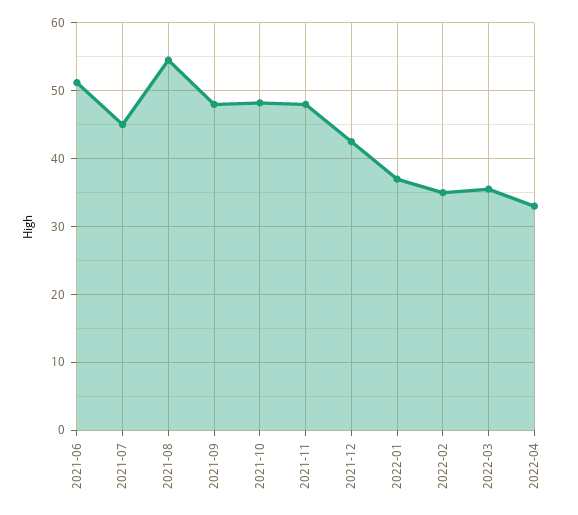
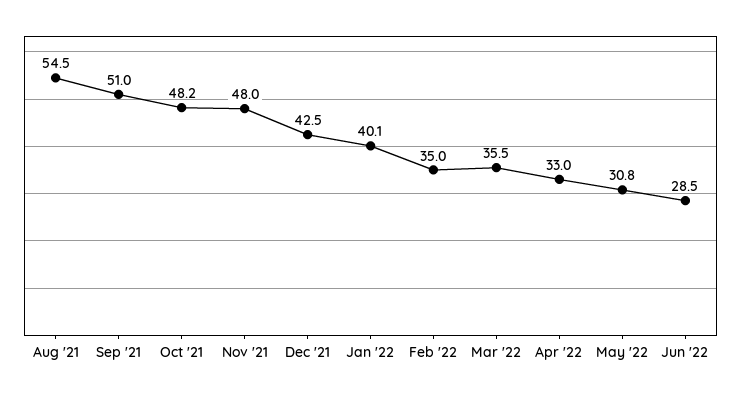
2021-06: 51 -> none
2021-07: 45 -> none
2021-09: 48 -> 51
2022-01: 37 -> 40.1
May '22: none -> 30.8
Jun '22: none -> 28.5

